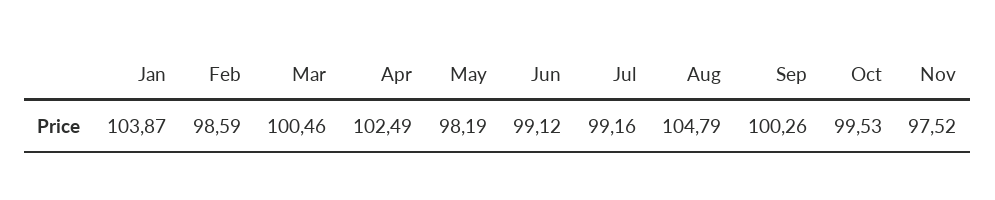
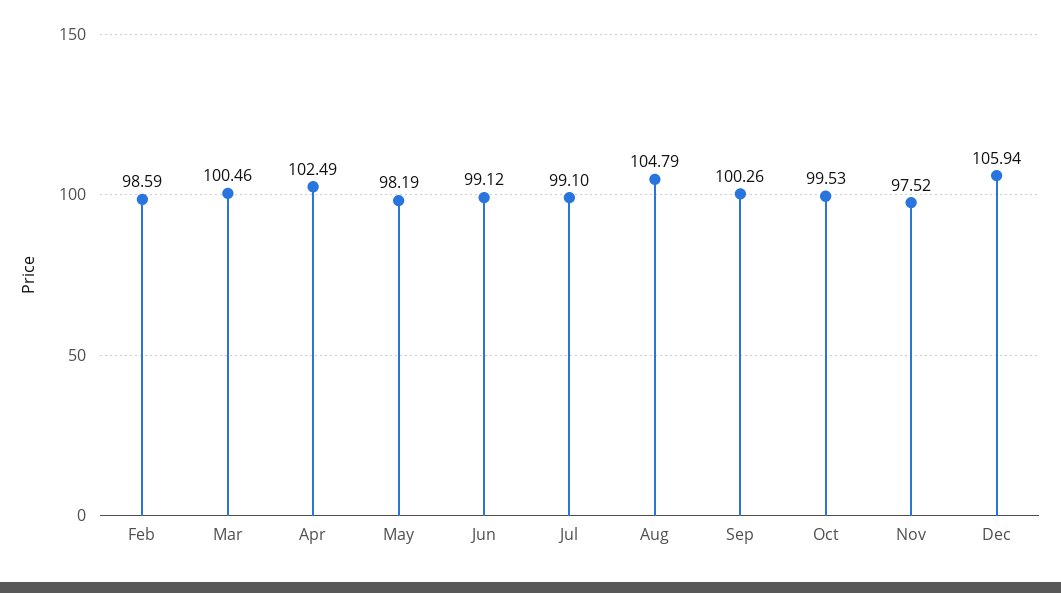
Jan: 103.87 -> none
Jul: 99.16 -> 99.1
Dec: none -> 105.94

